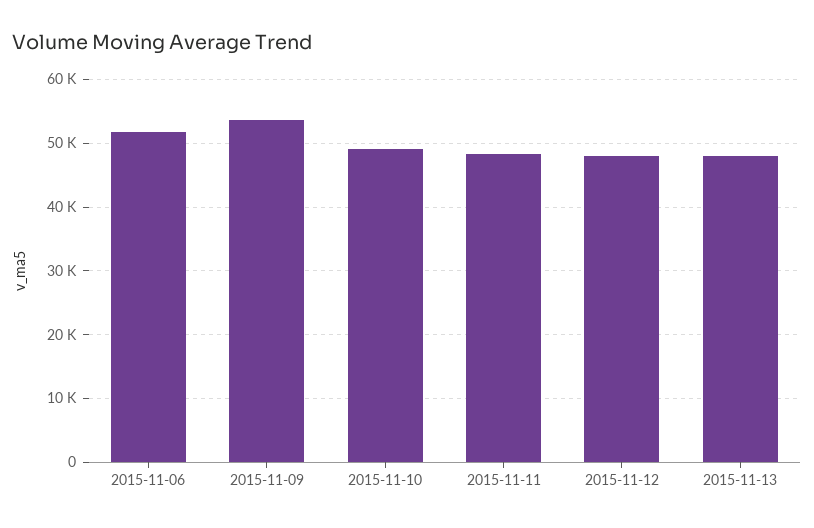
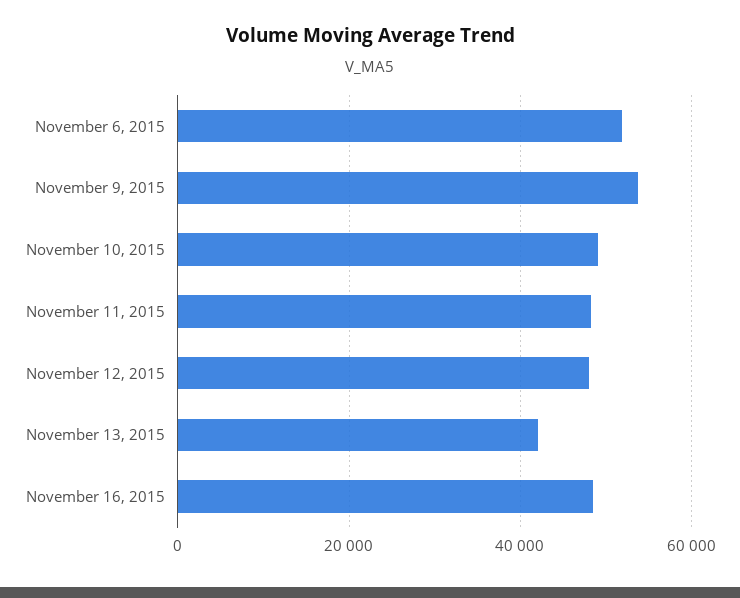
2015-11-13: 48000 -> 42000
November 16, 2015: none -> 48000

